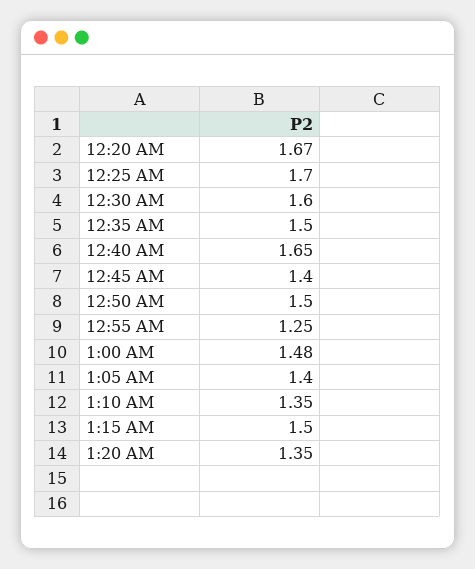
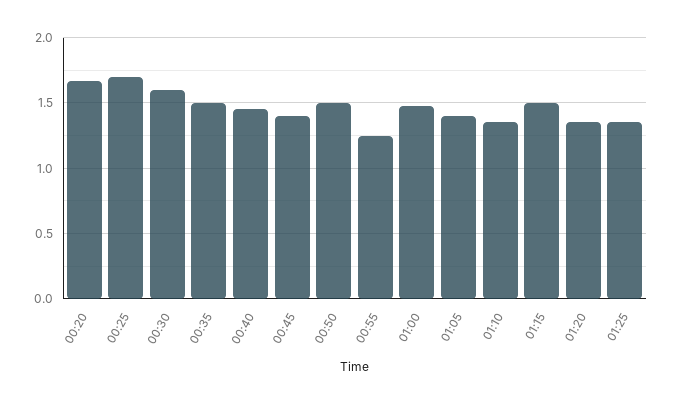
12:40 AM: 1.65 -> 1.45
01:25: none -> 1.35

